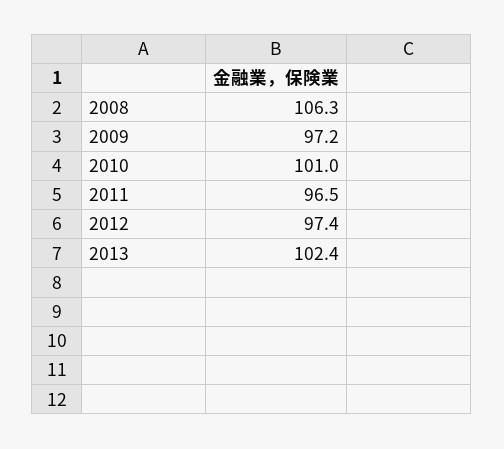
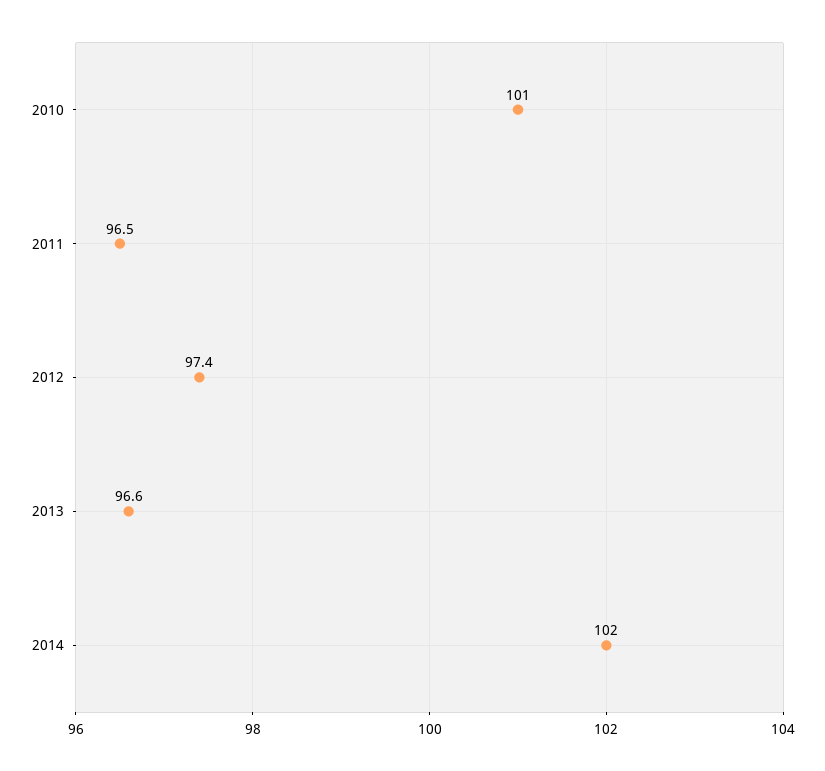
2008: 106.3 -> none
2009: 97.2 -> none
2013: 102.4 -> 96.6
2014: none -> 102

